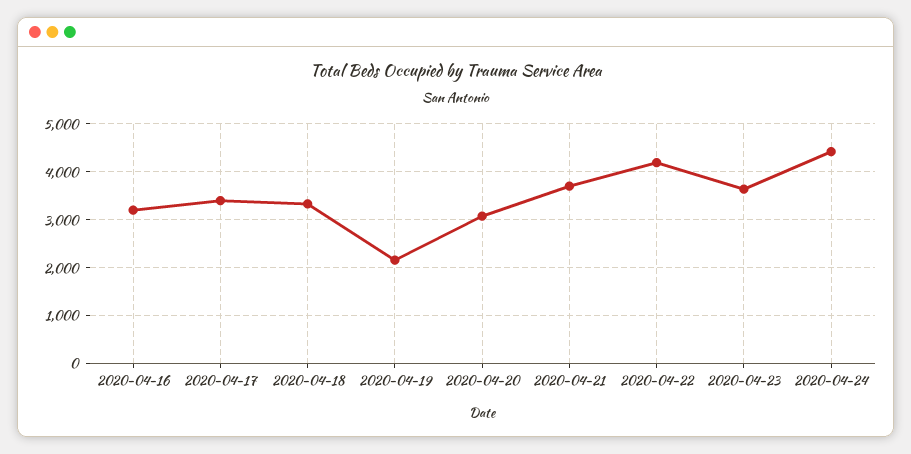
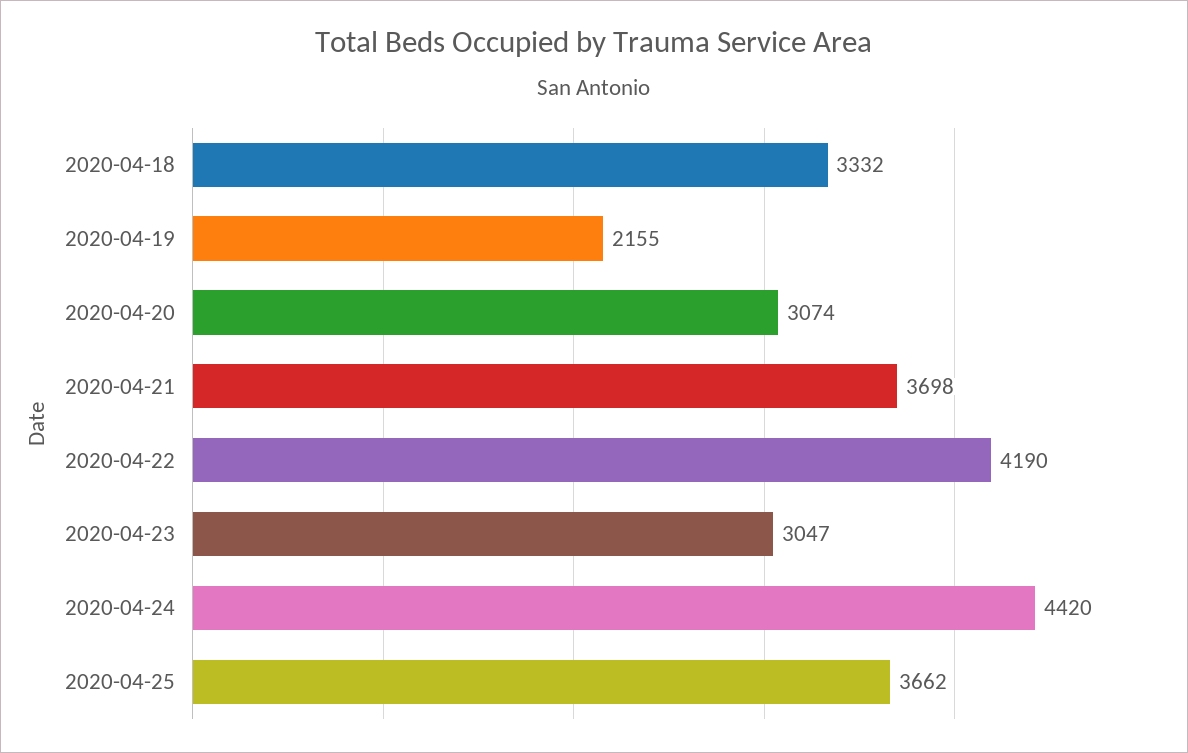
2020-04-16: 3200 -> none
2020-04-17: 3400 -> none
2020-04-23: 3600 -> 3047
2020-04-25: none -> 3662

